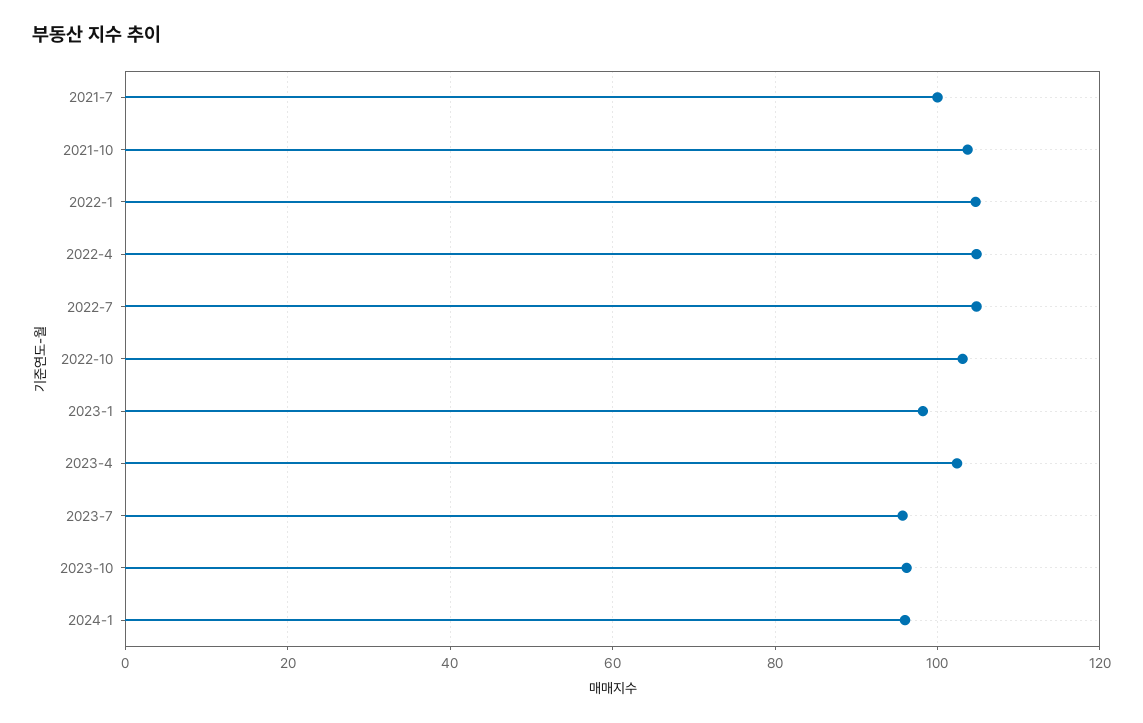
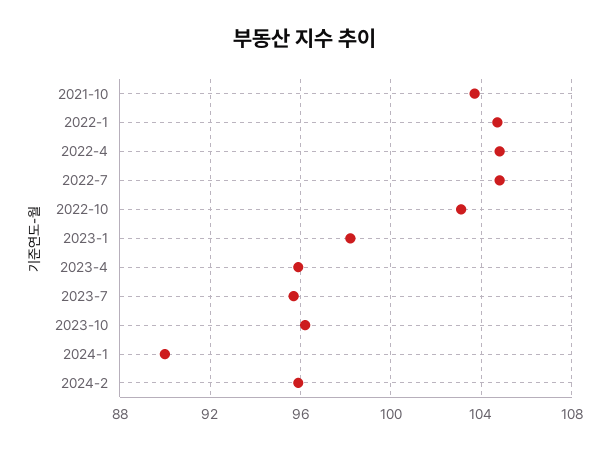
2021-7: 100 -> none
2023-4: 102 -> 96
2024-1: 96 -> 90
2024-2: none -> 96

